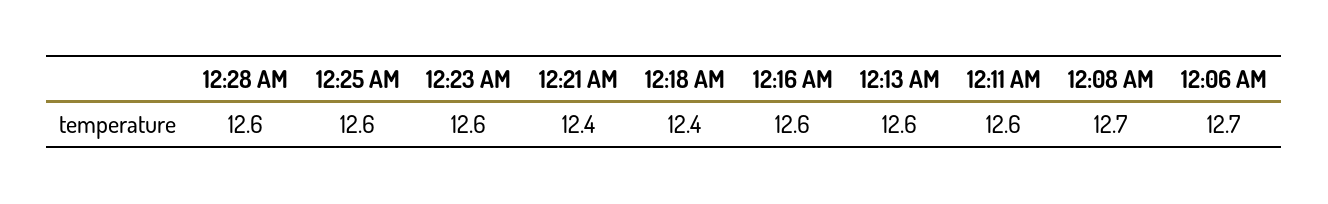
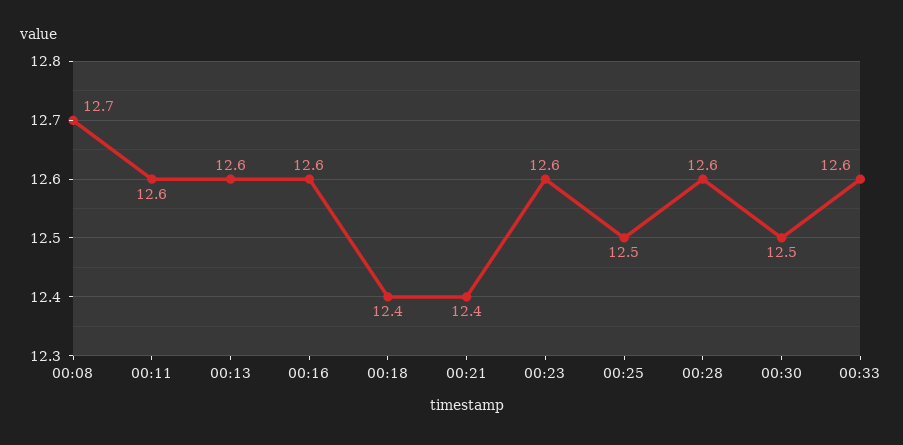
12:25 AM: 12.6 -> 12.5
12:06 AM: 12.7 -> none
00:30: none -> 12.5
00:33: none -> 12.6

